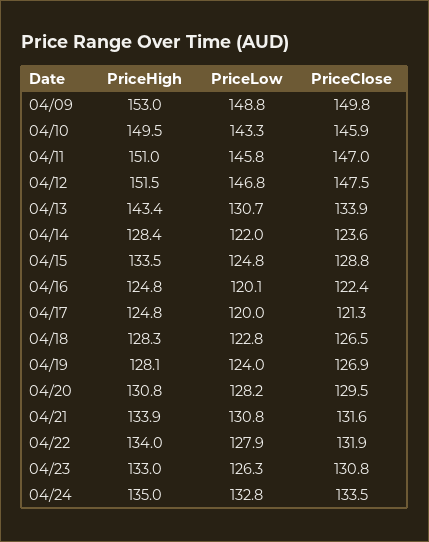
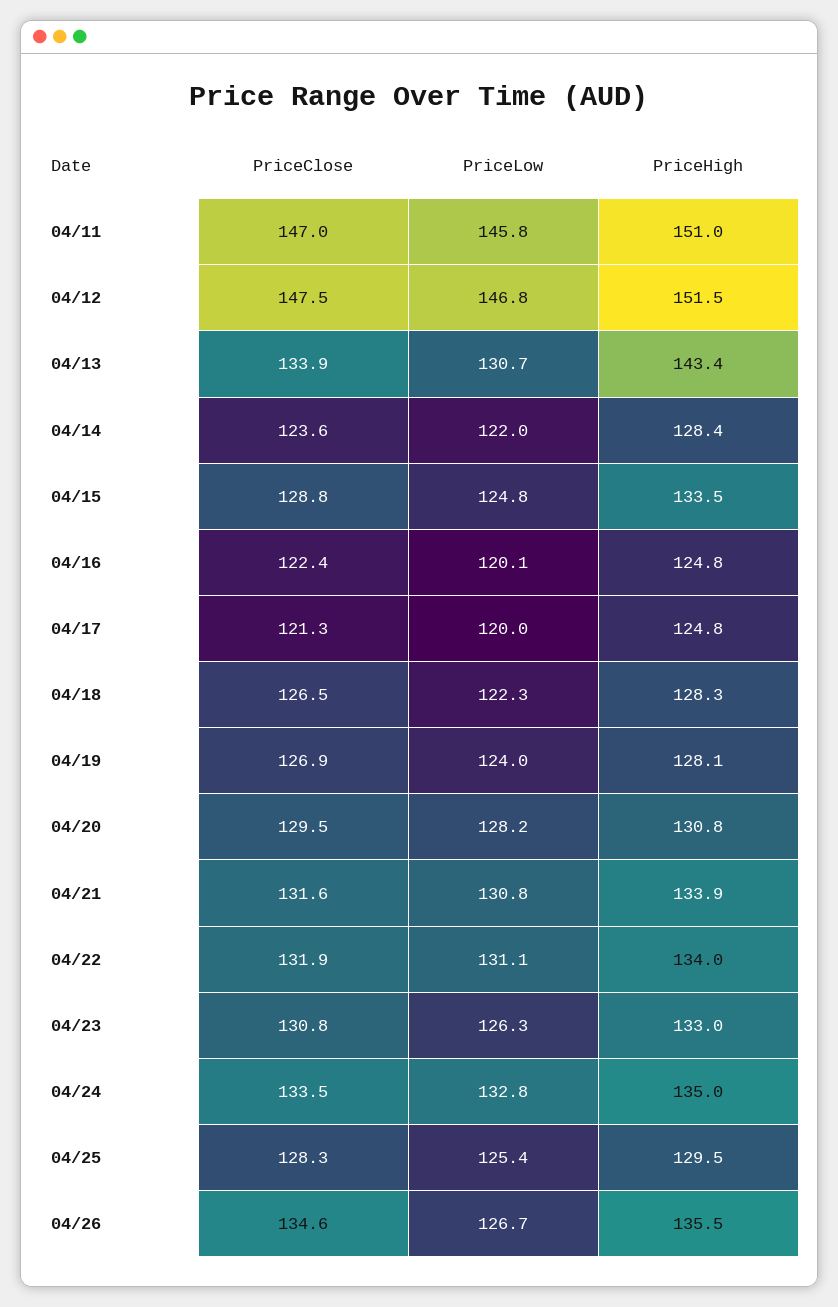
PriceHigh, 04/09: 153 -> none
PriceLow, 04/09: 148.8 -> none
PriceClose, 04/09: 149.8 -> none
PriceHigh, 04/10: 149.5 -> none
PriceLow, 04/10: 143.3 -> none
PriceClose, 04/10: 145.9 -> none
PriceLow, 04/18: 122.8 -> 122.3
PriceLow, 04/22: 127.9 -> 131.1
PriceClose, 04/25: none -> 128.3
PriceLow, 04/25: none -> 125.4
PriceHigh, 04/25: none -> 129.5
PriceClose, 04/26: none -> 134.6
PriceLow, 04/26: none -> 126.7
PriceHigh, 04/26: none -> 135.5

